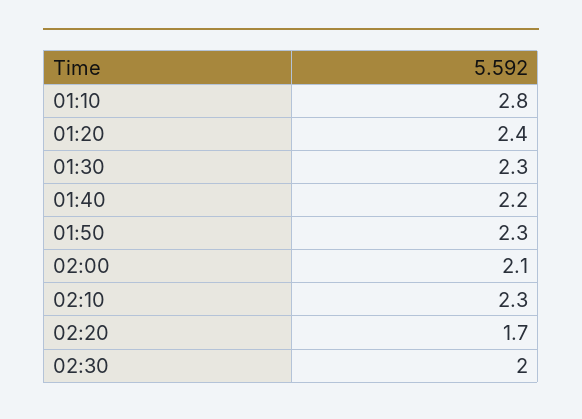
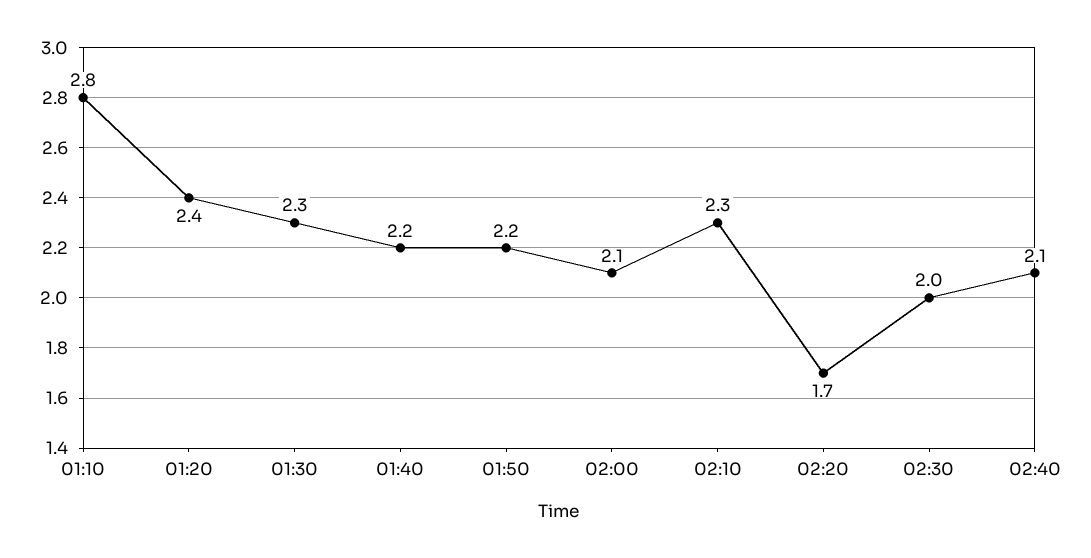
01:50: 2.3 -> 2.2
02:40: none -> 2.1

